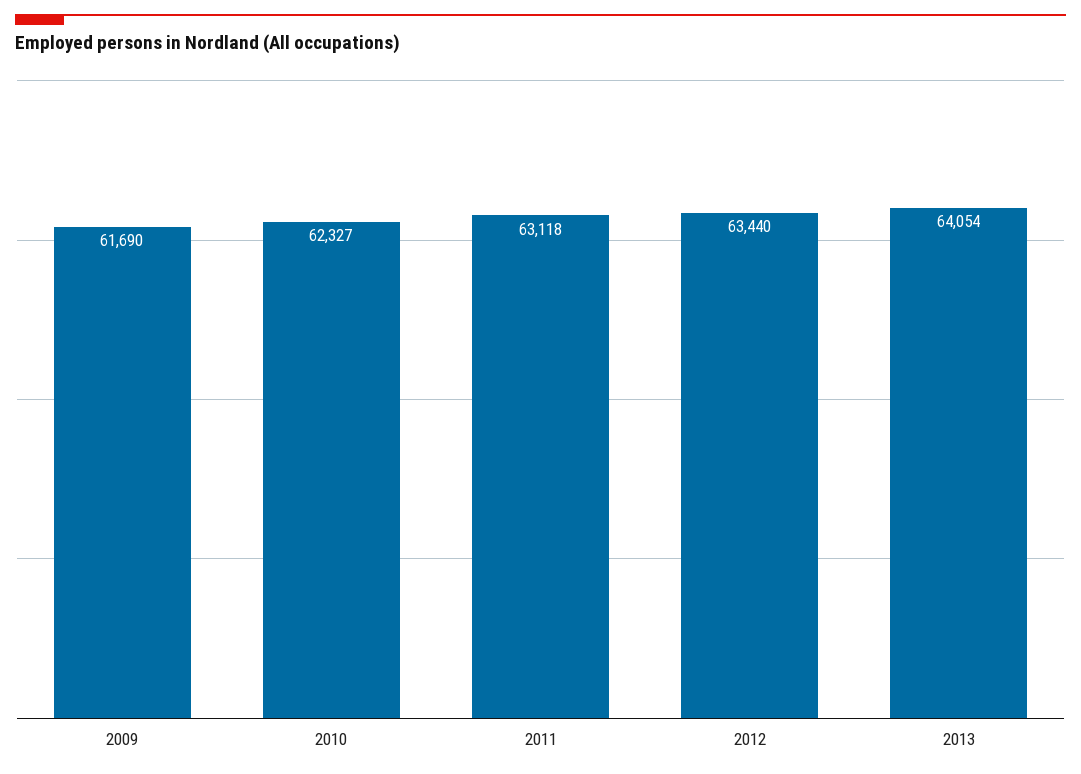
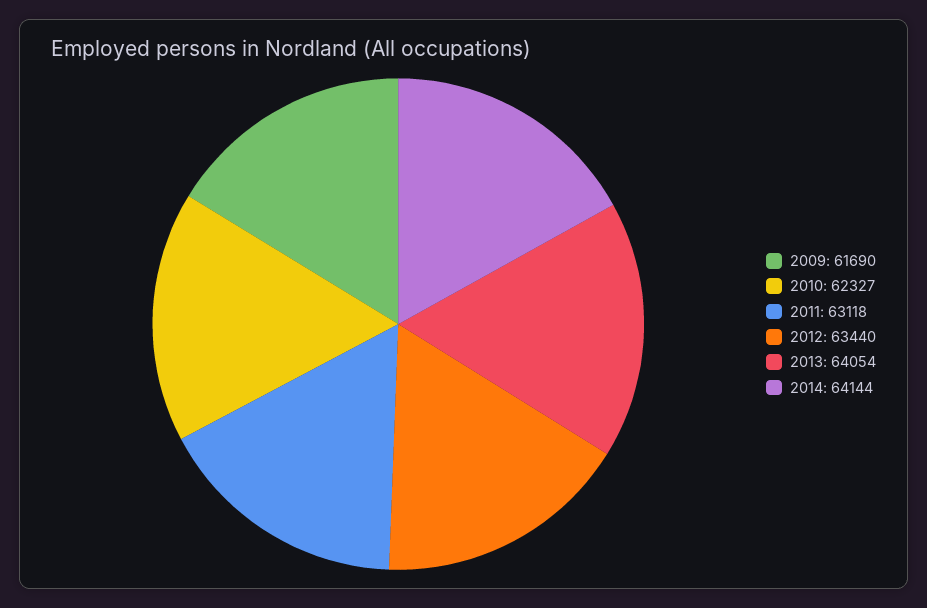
2014: none -> 64144

